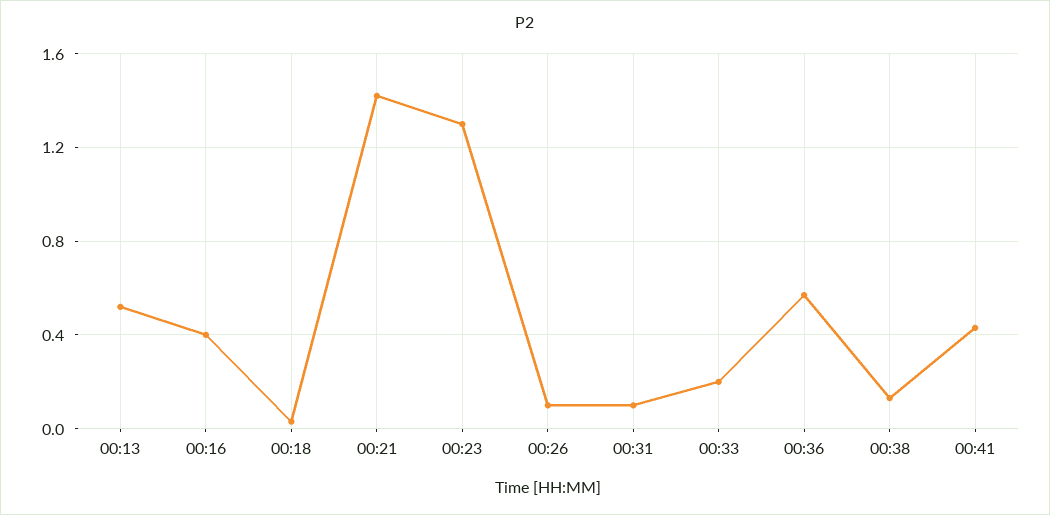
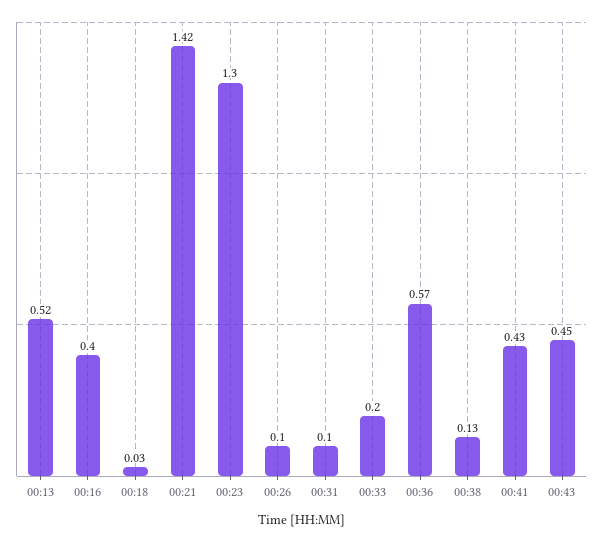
00:43: none -> 0.45

